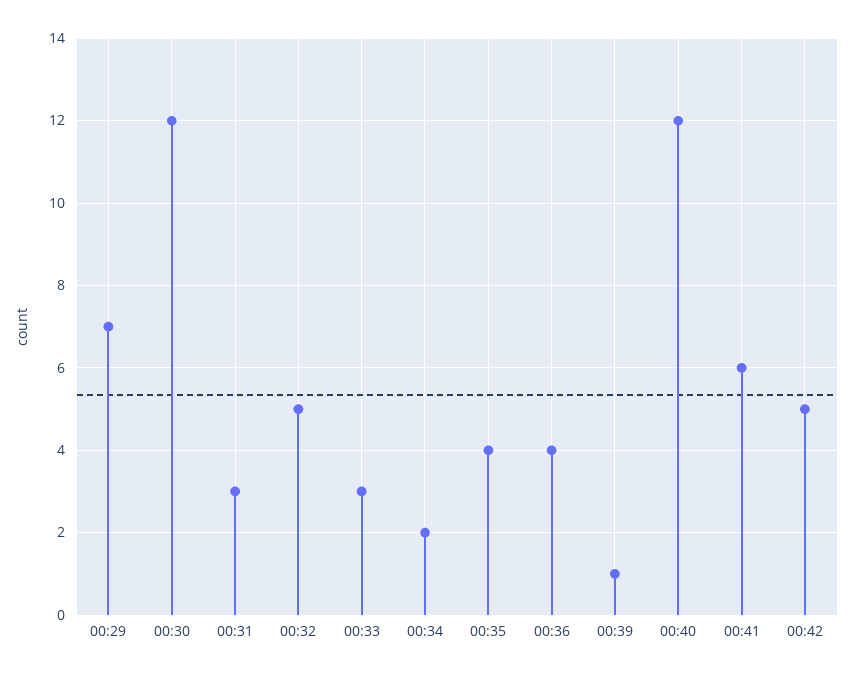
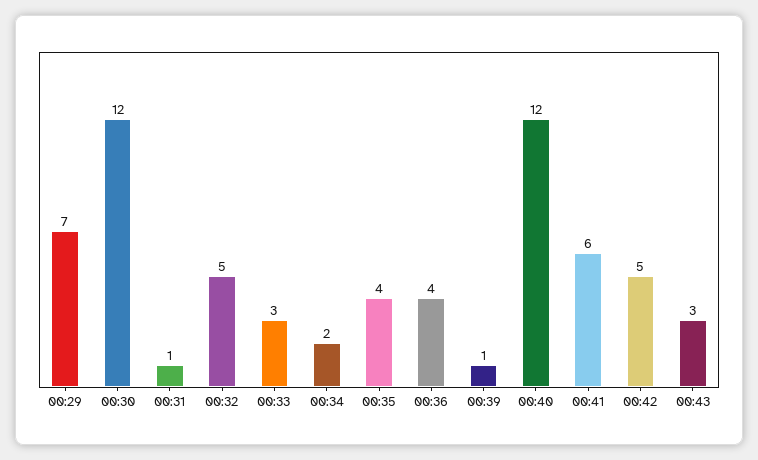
00:31: 3 -> 1
00:43: none -> 3

